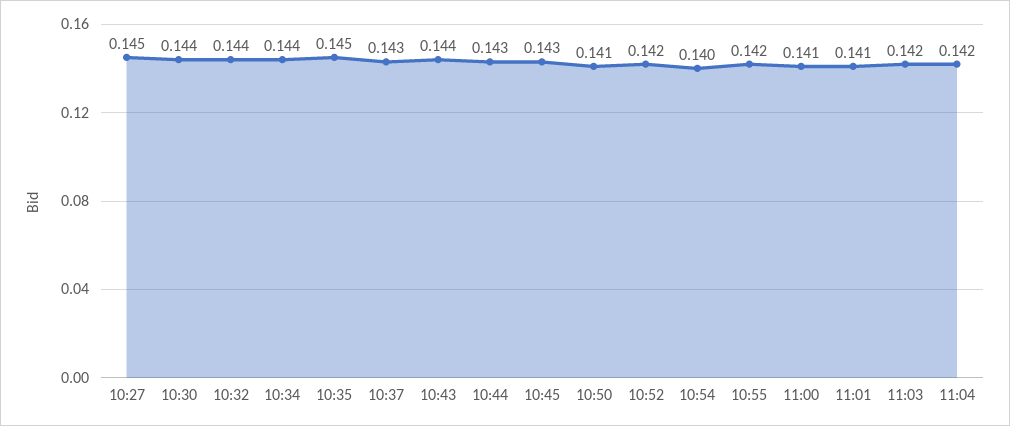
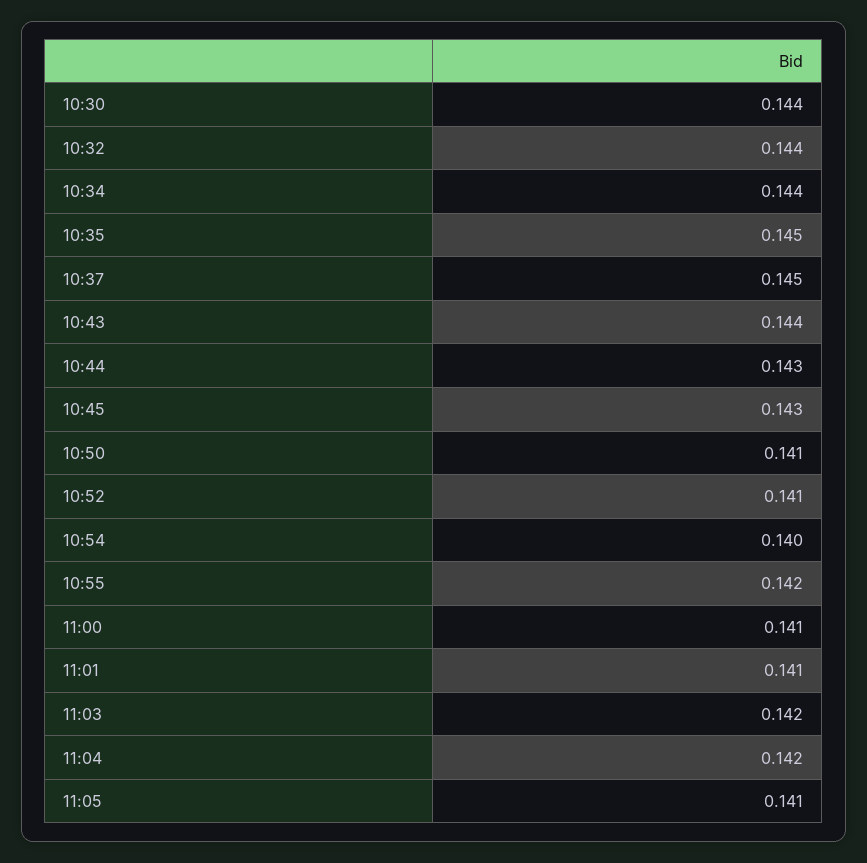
10:27: 0.145 -> none
10:37: 0.143 -> 0.145
10:52: 0.142 -> 0.141
11:05: none -> 0.141

